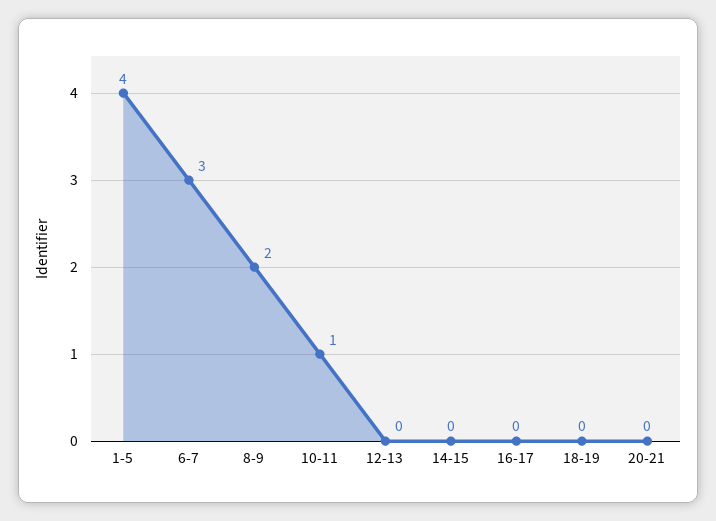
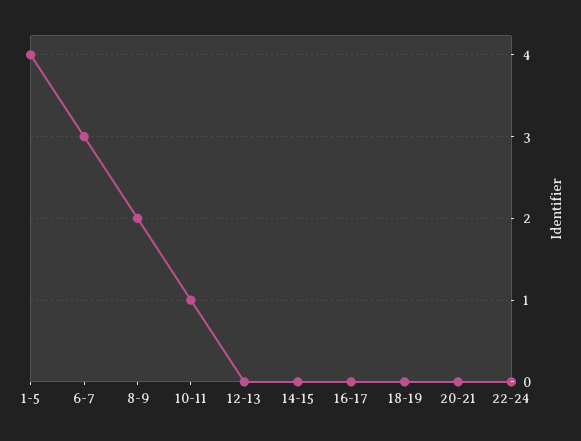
22-24: none -> 0

